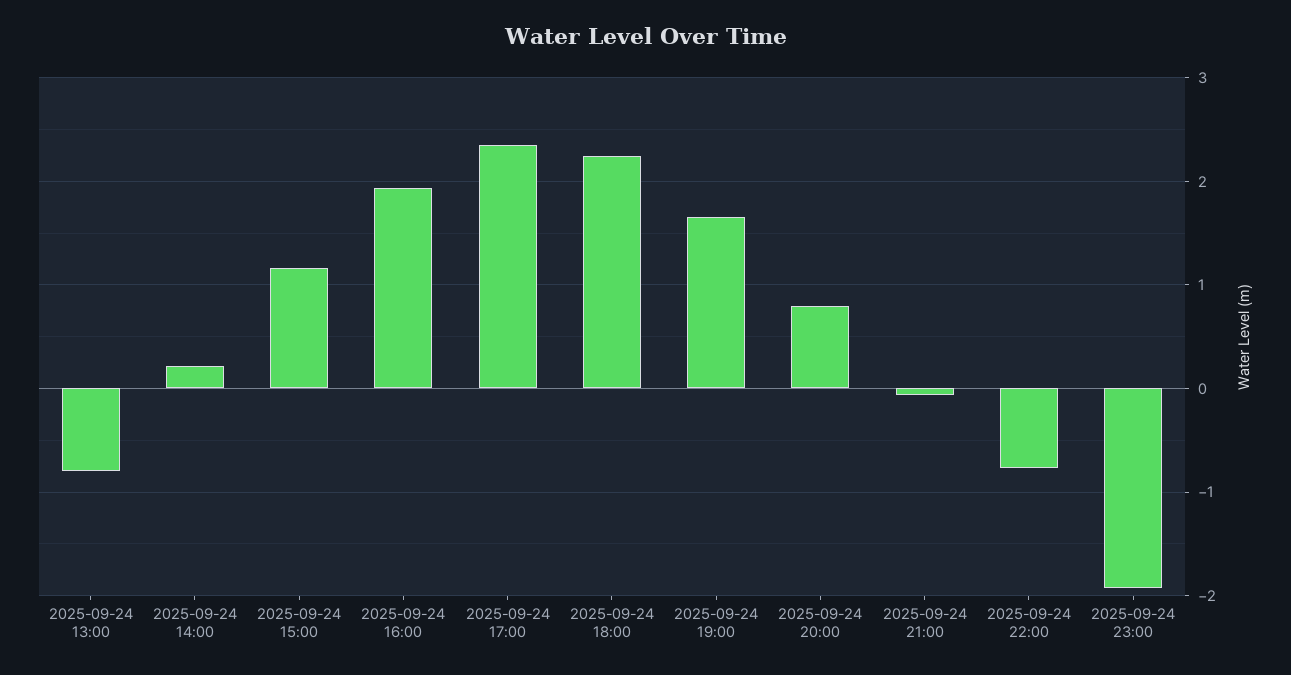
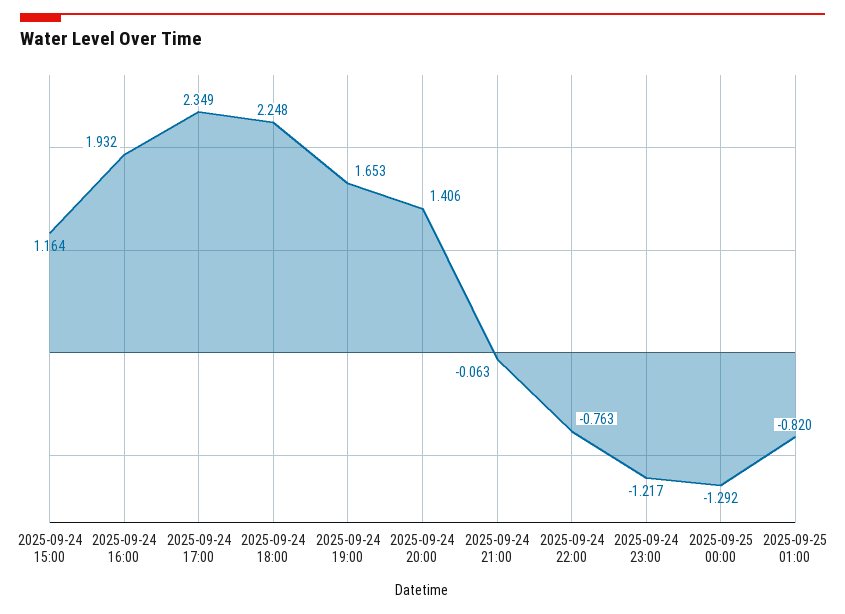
2025-09-24 13:00: -0.8 -> none
2025-09-24 14:00: 0.2 -> none
2025-09-24 20:00: 0.8 -> 1.406
2025-09-24 23:00: -1.9 -> -1.217
2025-09-25 00:00: none -> -1.292
2025-09-25 01:00: none -> -0.82

